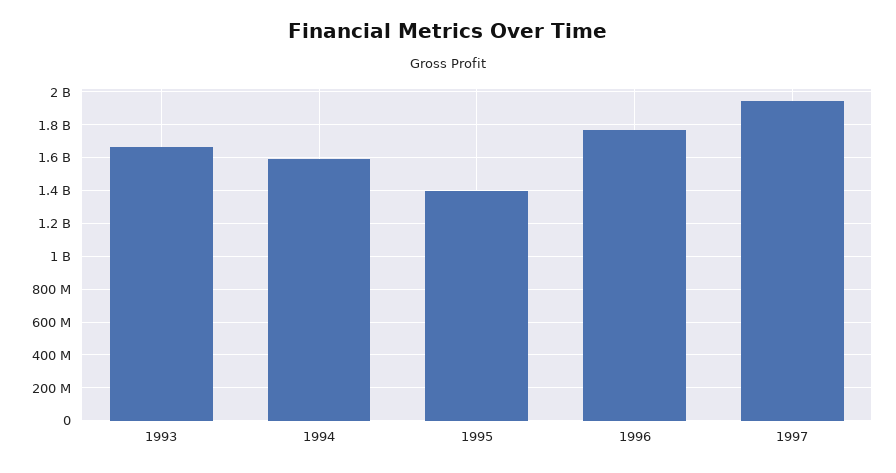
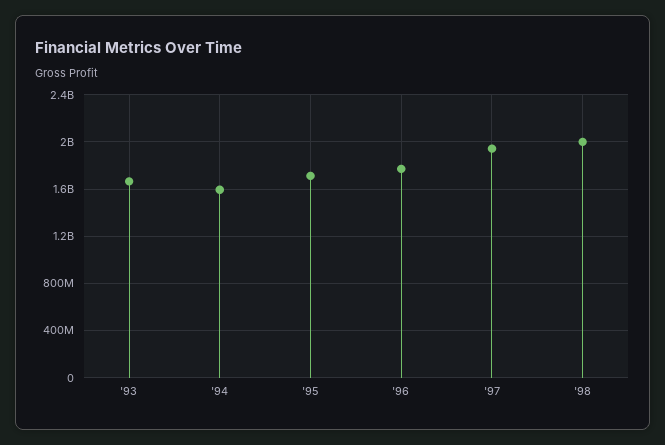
1995: 1400000000 -> 1700000000
'98: none -> 2000000000

